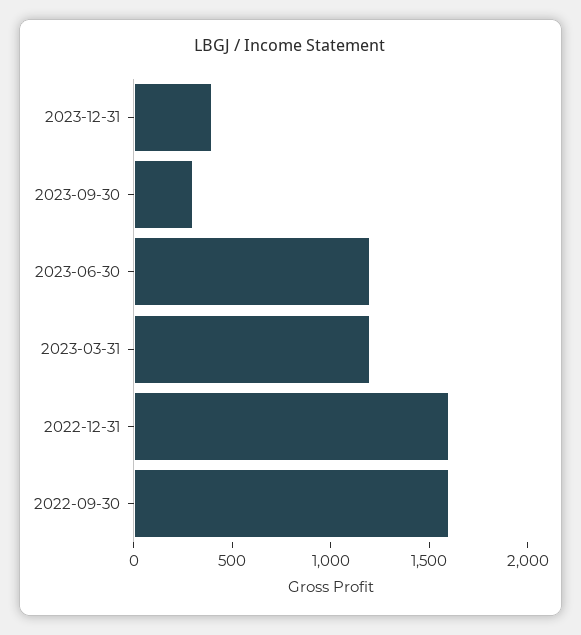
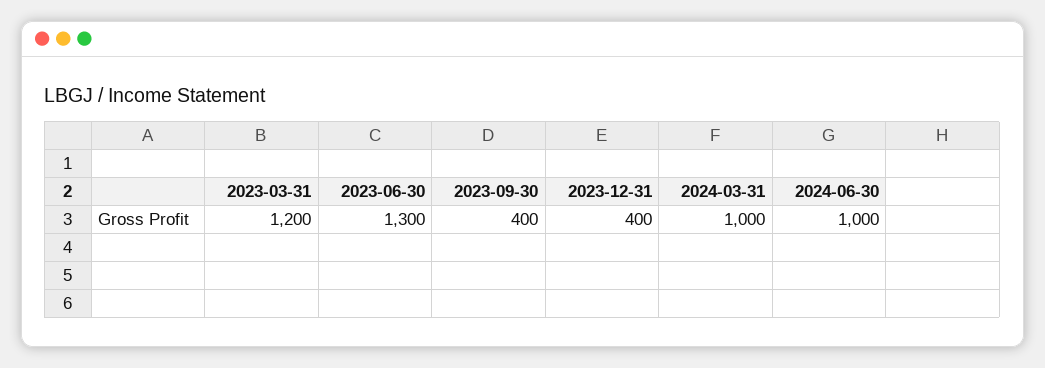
2023-09-30: 300 -> 400
2023-06-30: 1200 -> 1300
2022-12-31: 1600 -> none
2022-09-30: 1600 -> none
2024-03-31: none -> 1000
2024-06-30: none -> 1000

